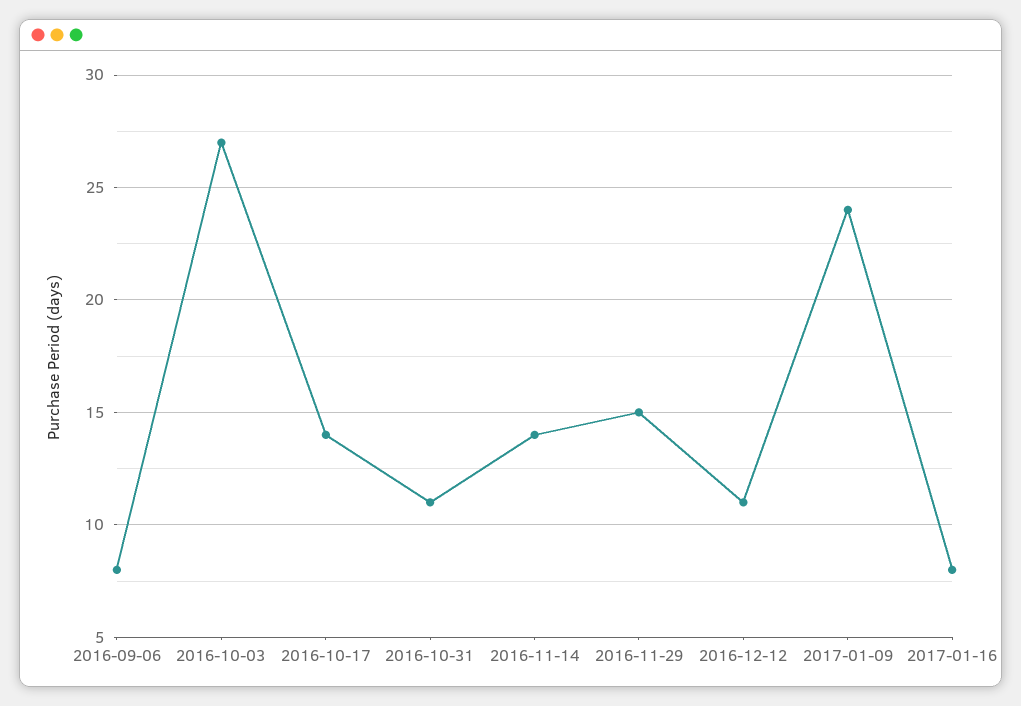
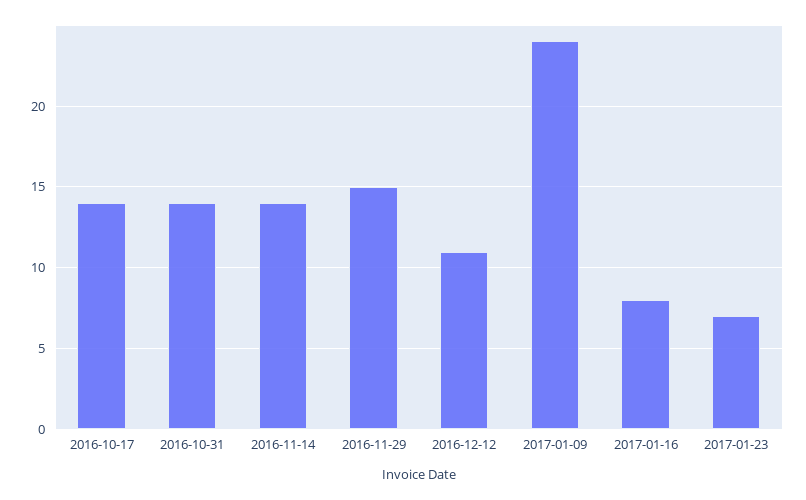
2016-09-06: 8 -> none
2016-10-03: 27 -> none
2016-10-31: 11 -> 14
2017-01-23: none -> 7

